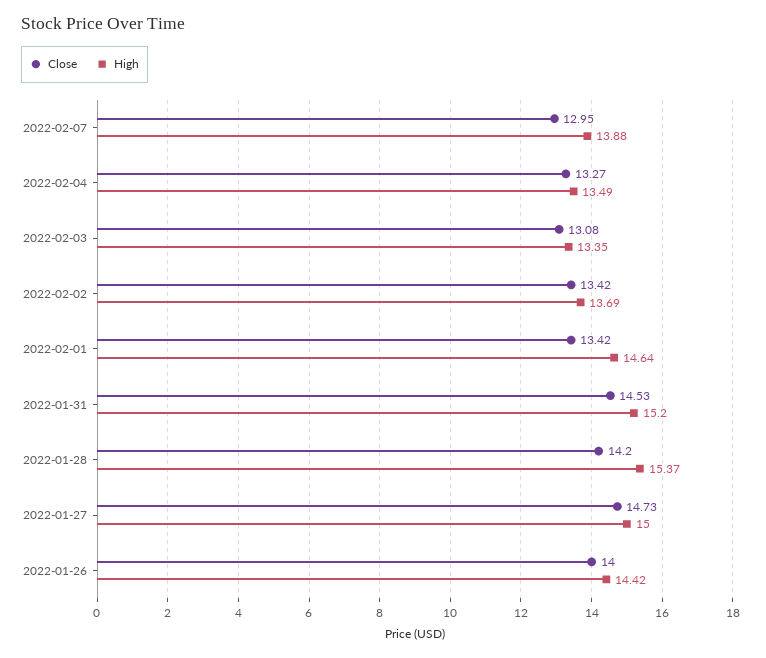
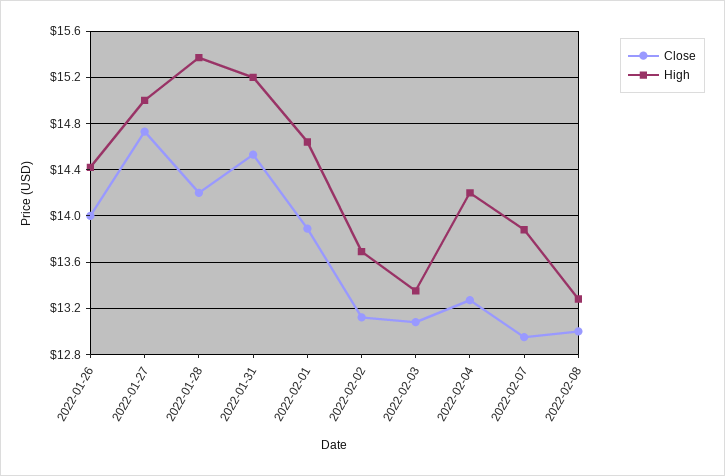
High, 2022-02-04: 13.49 -> 14.2
Close, 2022-02-02: 13.42 -> 13.1
Close, 2022-02-01: 13.42 -> 13.9
Close, 2022-02-08: none -> 13
High, 2022-02-08: none -> 13.3

